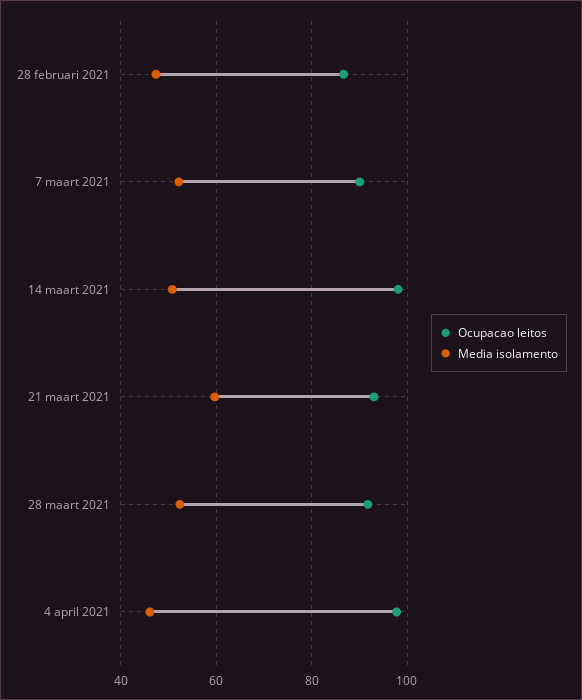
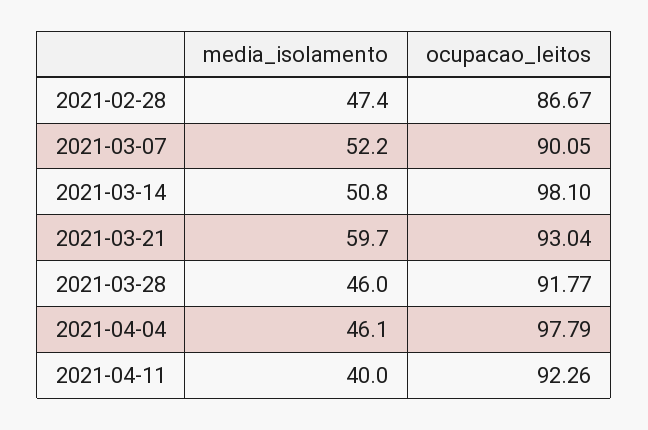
Media isolamento, 28 maart 2021: 52 -> 46
Media isolamento, 2021-04-11: none -> 40
Ocupacao leitos, 2021-04-11: none -> 92.26

